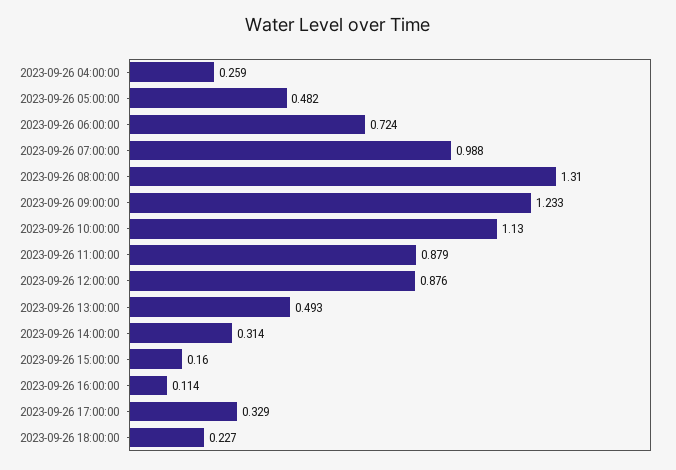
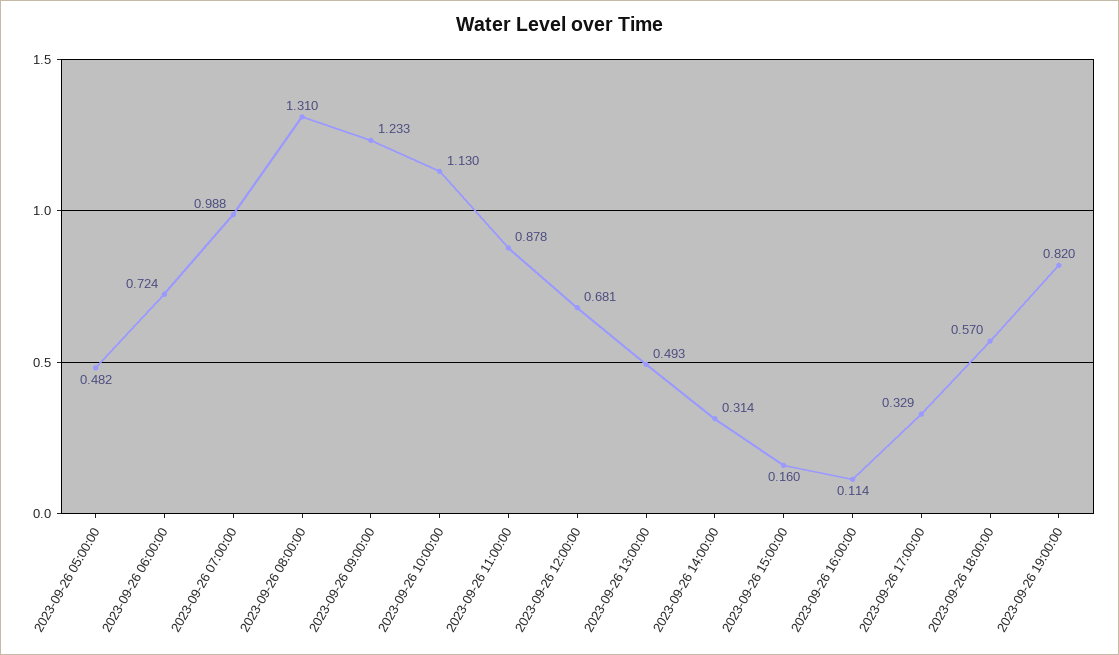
2023-09-26 04:00:00: 0.259 -> none
2023-09-26 11:00:00: 0.879 -> 0.878
2023-09-26 12:00:00: 0.876 -> 0.681
2023-09-26 18:00:00: 0.227 -> 0.57
2023-09-26 19:00:00: none -> 0.82

